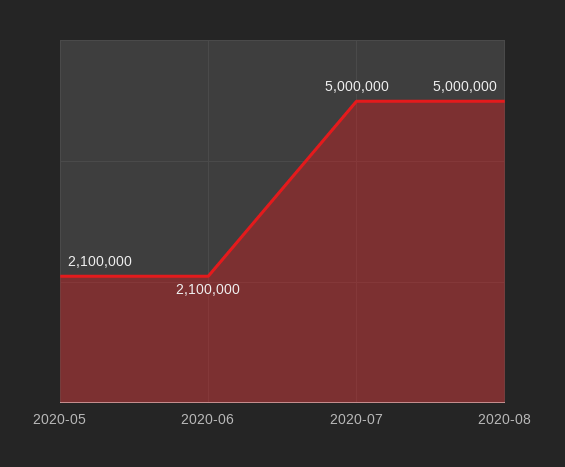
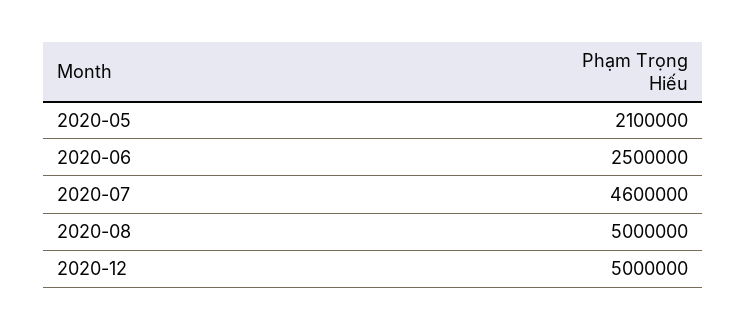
2020-06: 2100000 -> 2500000
2020-07: 5000000 -> 4600000
2020-12: none -> 5000000

